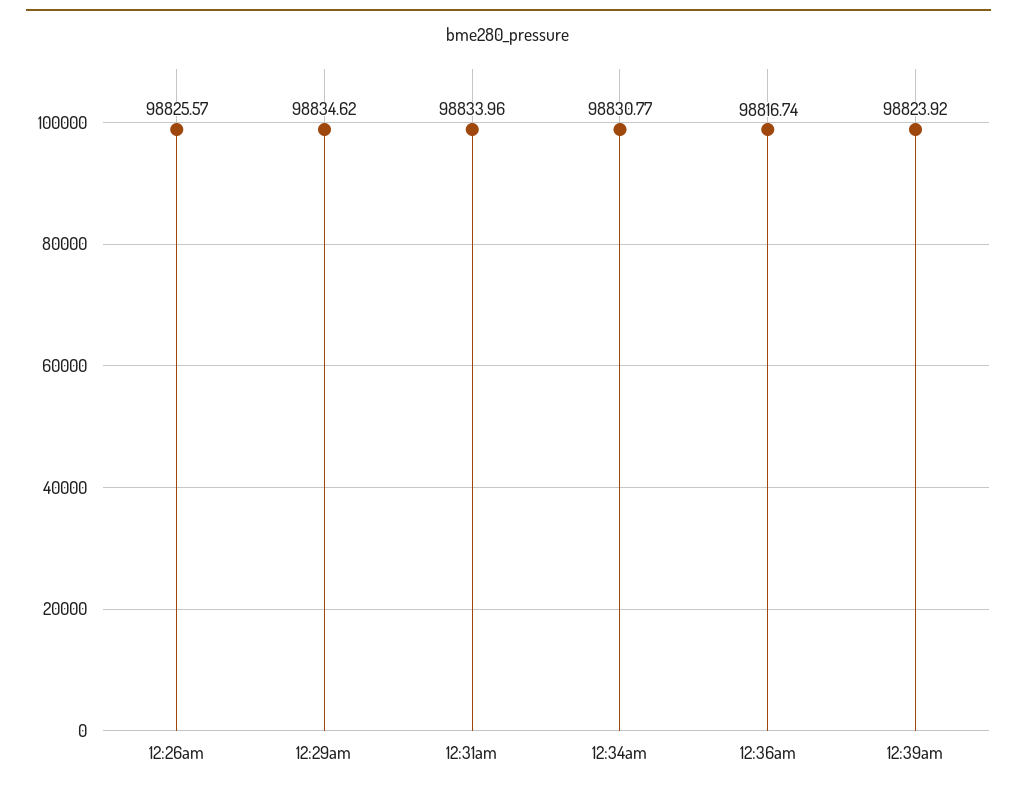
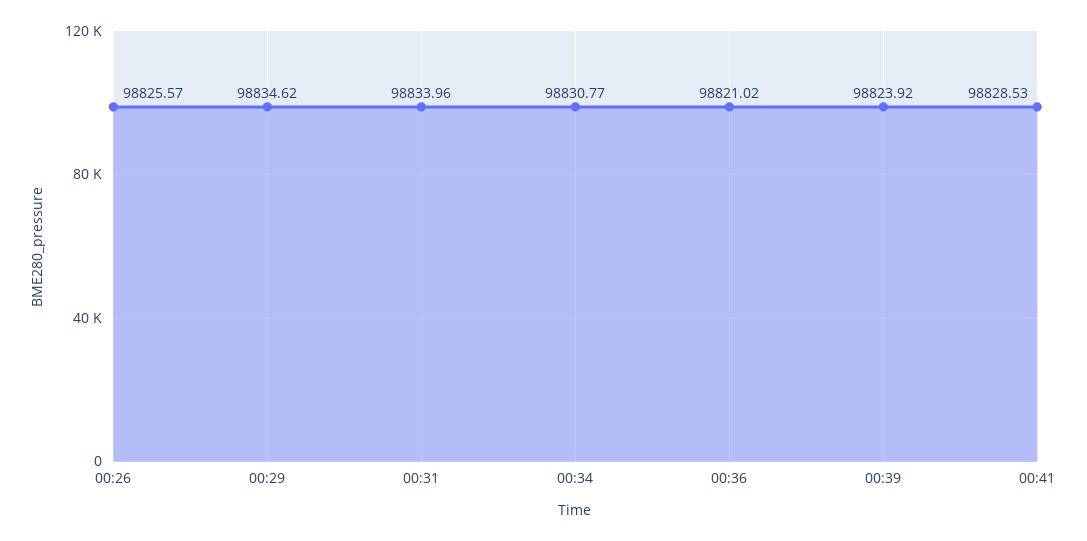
12:36am: 98816.74 -> 98821.02
00:41: none -> 98828.53

